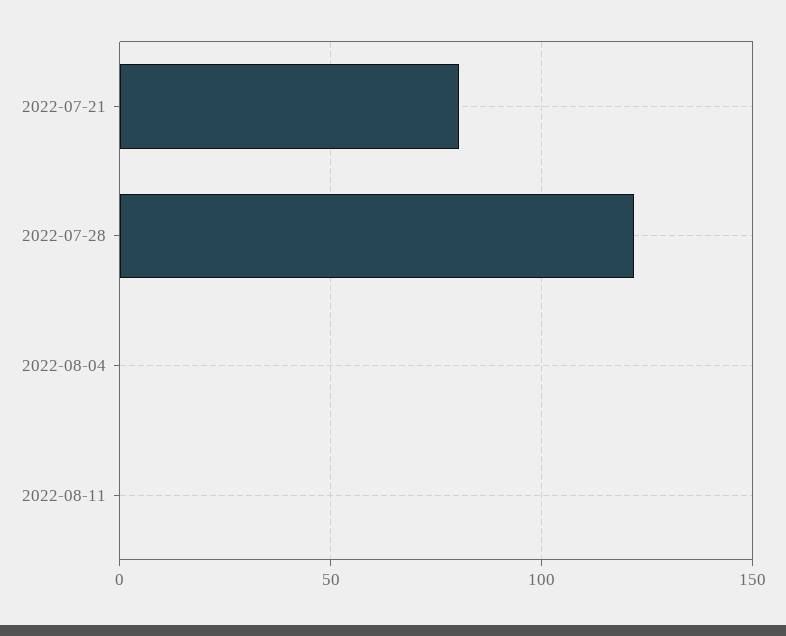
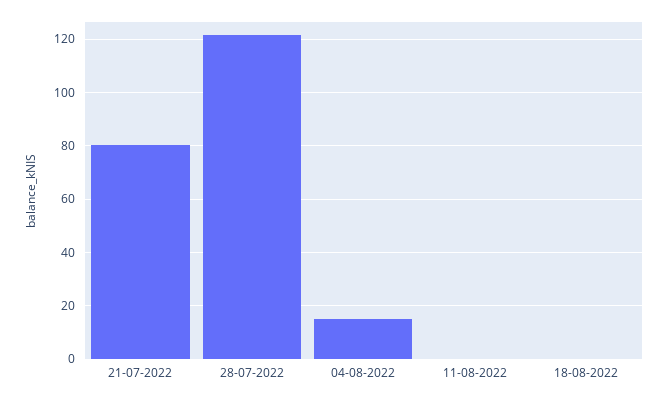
2022-08-04: 0 -> 15
18-08-2022: none -> 0

